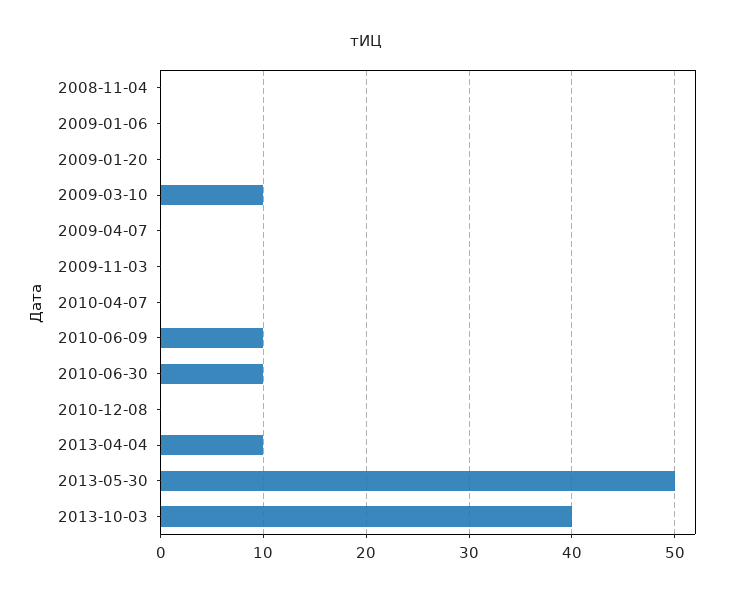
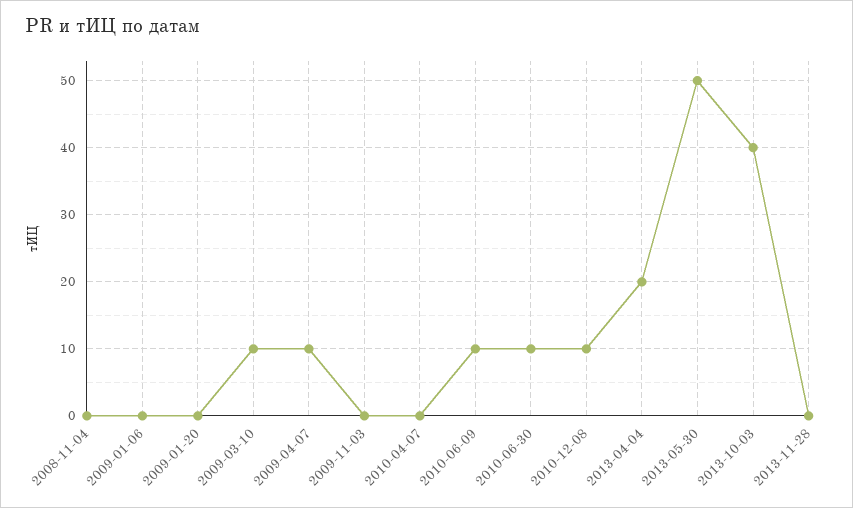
2009-04-07: 0 -> 10
2010-12-08: 0 -> 10
2013-04-04: 10 -> 20
2013-11-28: none -> 0

